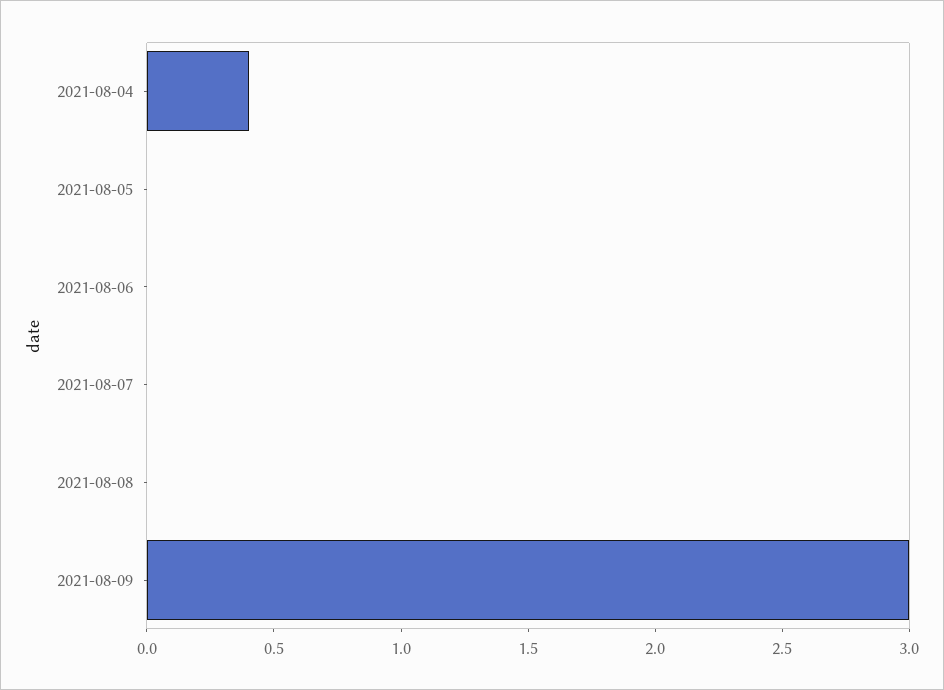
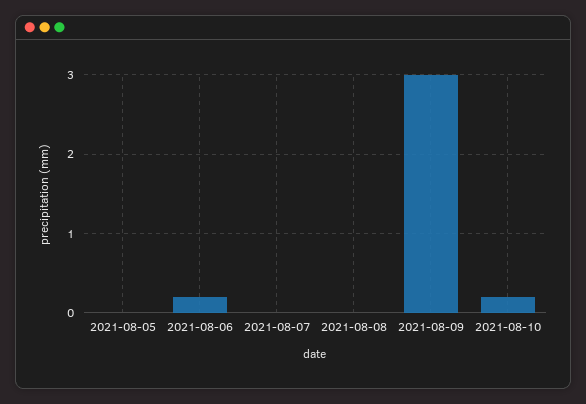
2021-08-04: 0.4 -> none
2021-08-06: 0 -> 0.2
2021-08-10: none -> 0.2

